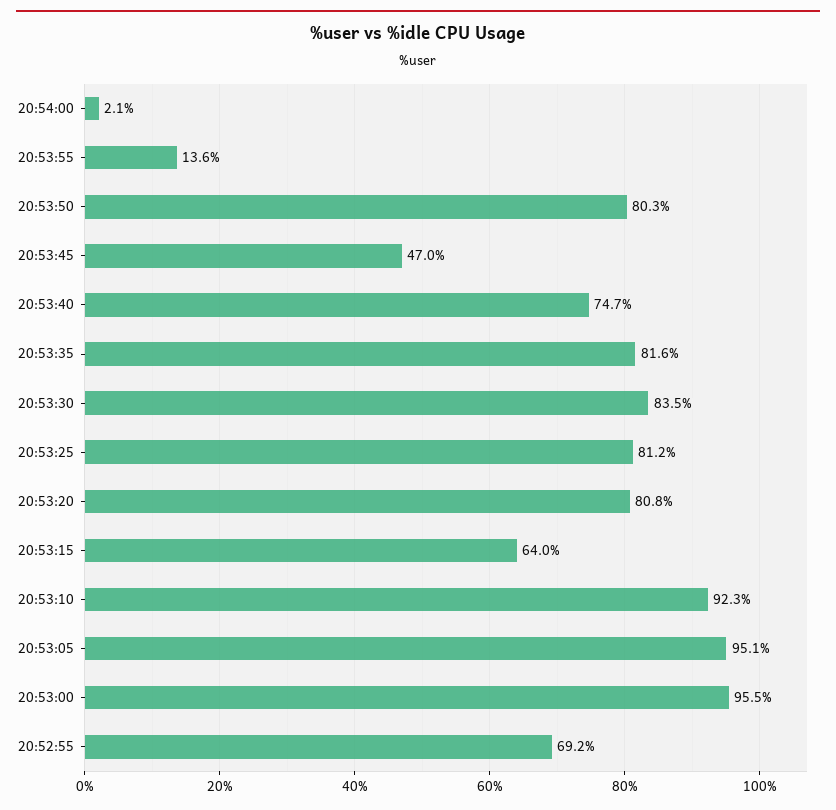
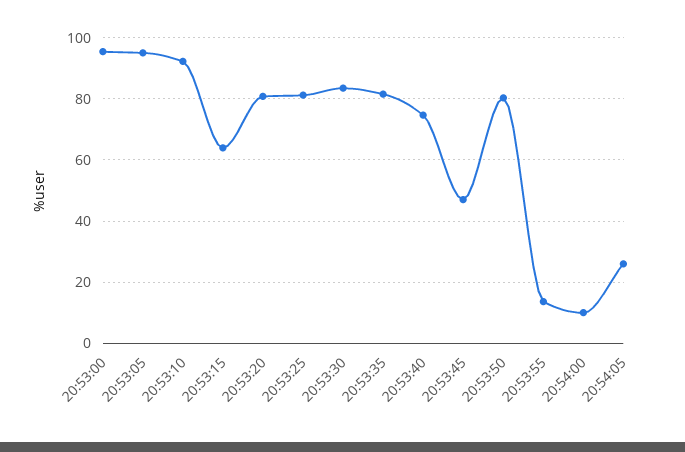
20:54:00: 2.1 -> 10
20:52:55: 69.2 -> none
20:54:05: none -> 26

